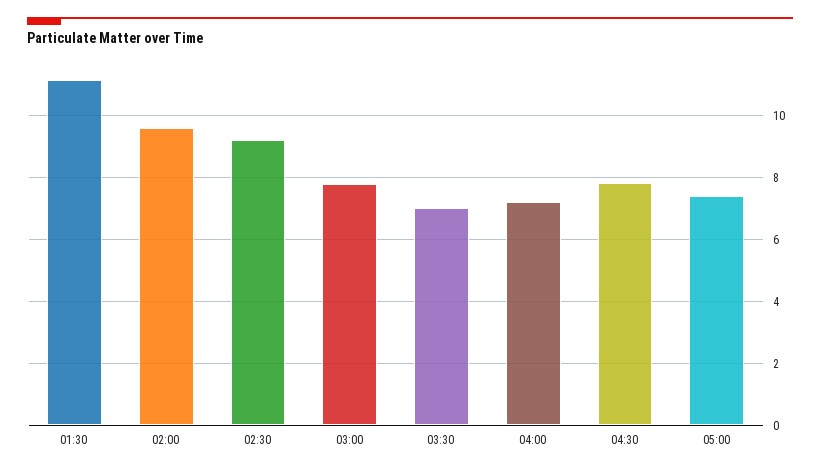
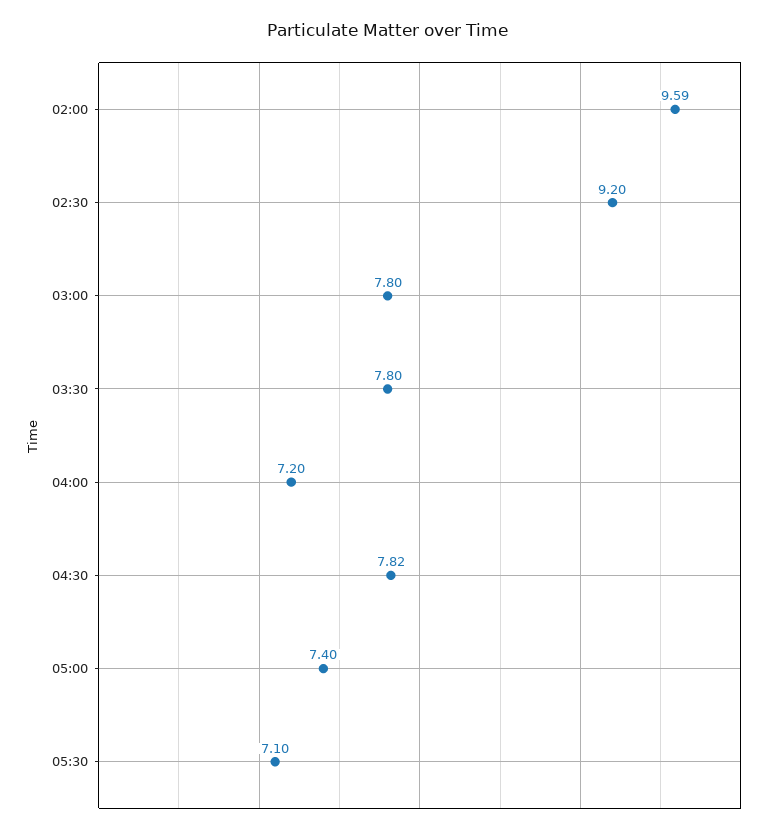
01:30: 11.2 -> none
03:30: 7 -> 7.8
05:30: none -> 7.1

